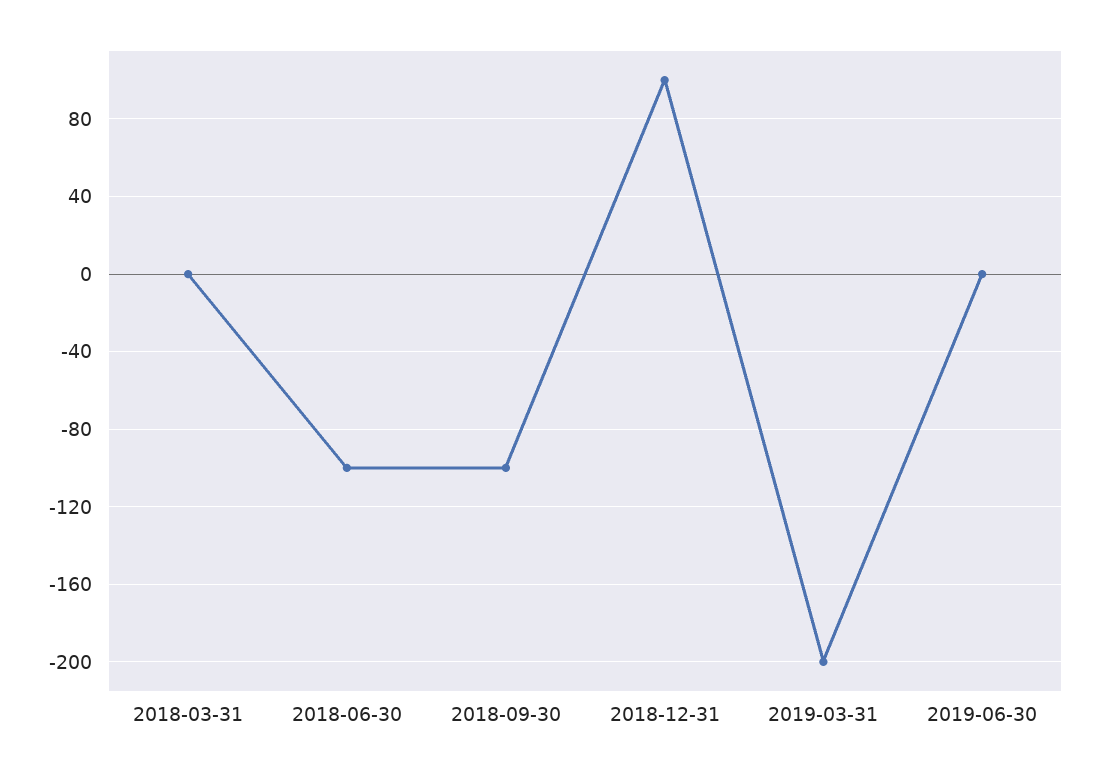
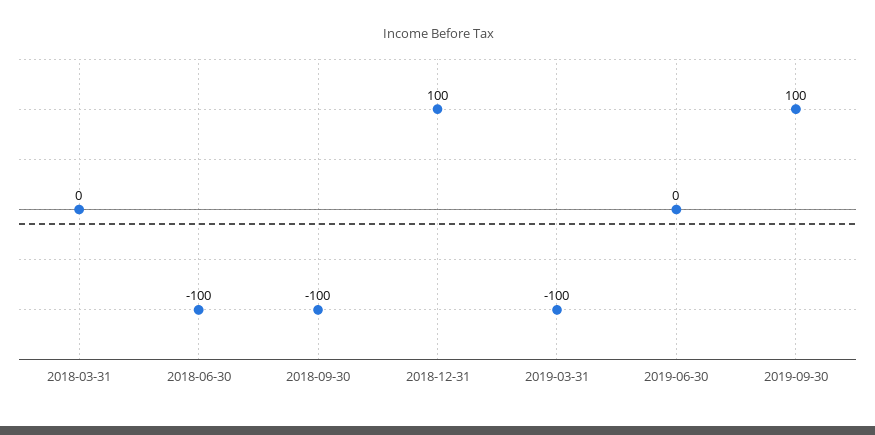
2019-03-31: -200 -> -100
2019-09-30: none -> 100

